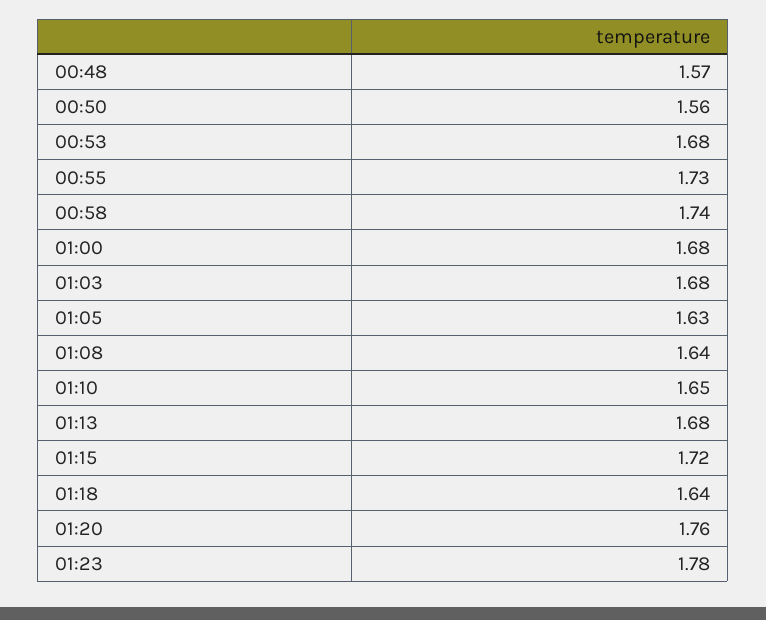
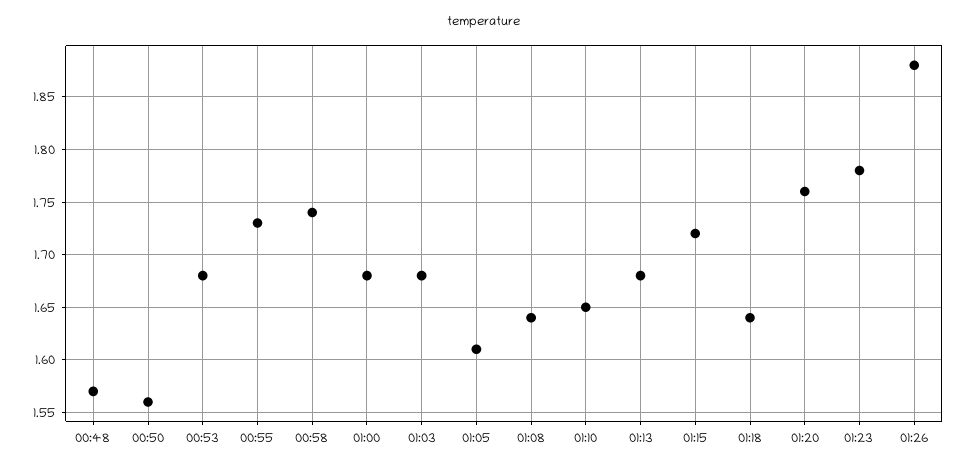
01:05: 1.63 -> 1.61
01:26: none -> 1.88

